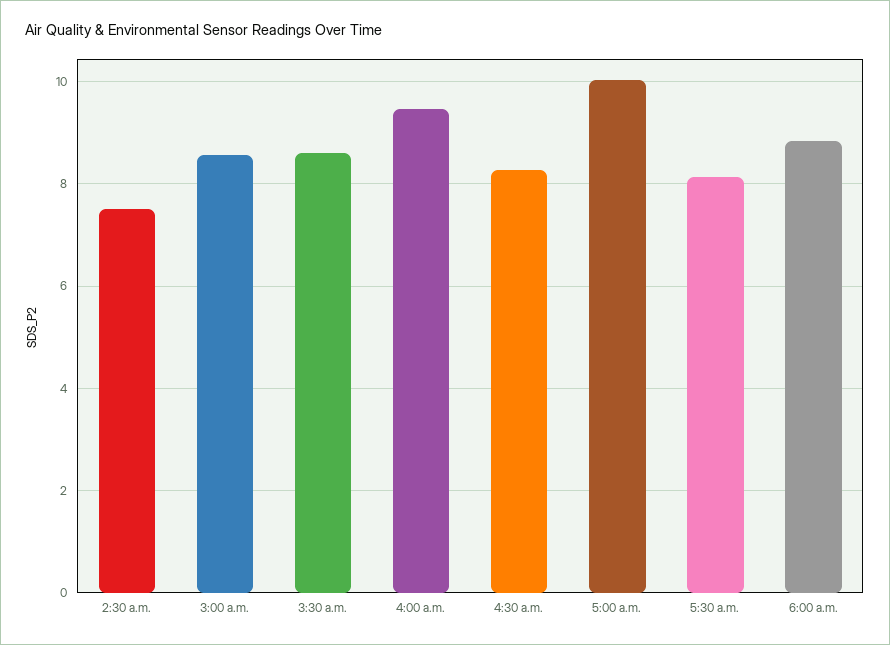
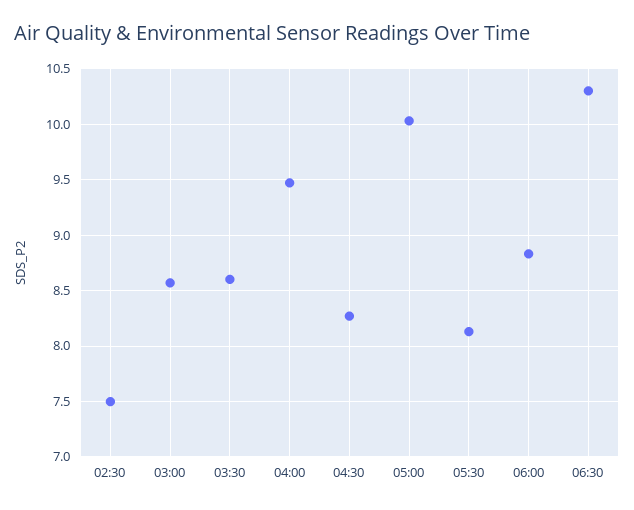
06:30: none -> 10.3

